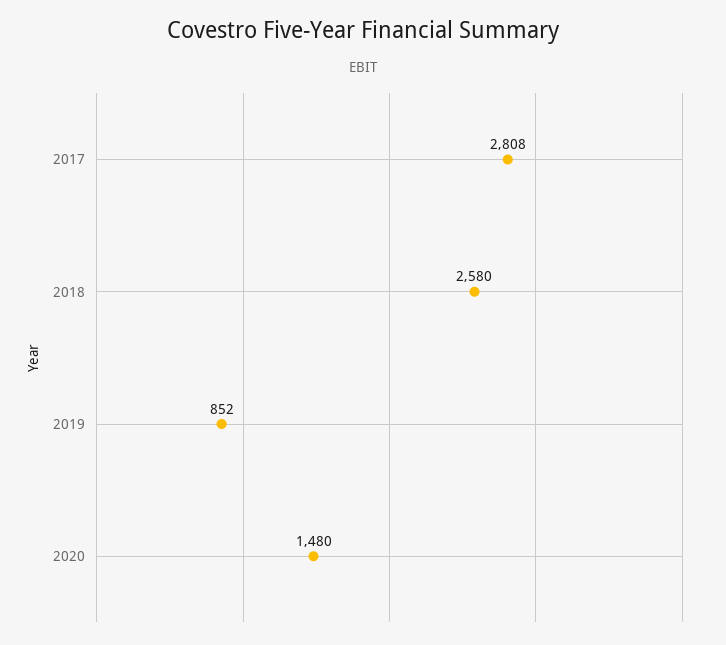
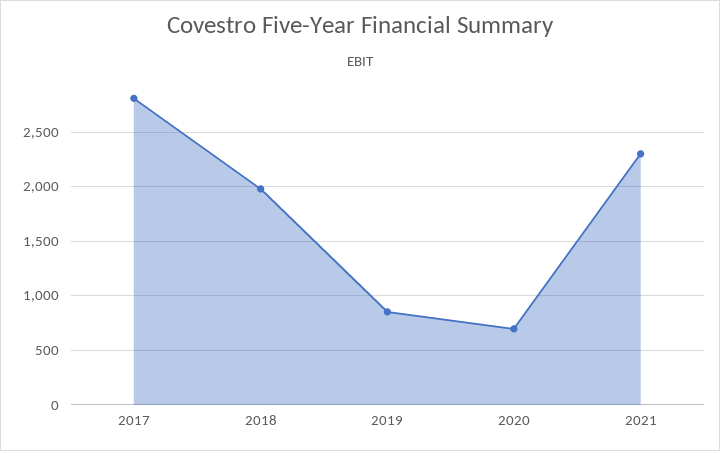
2018: 2580 -> 2000
2020: 1480 -> 700
2021: none -> 2300

